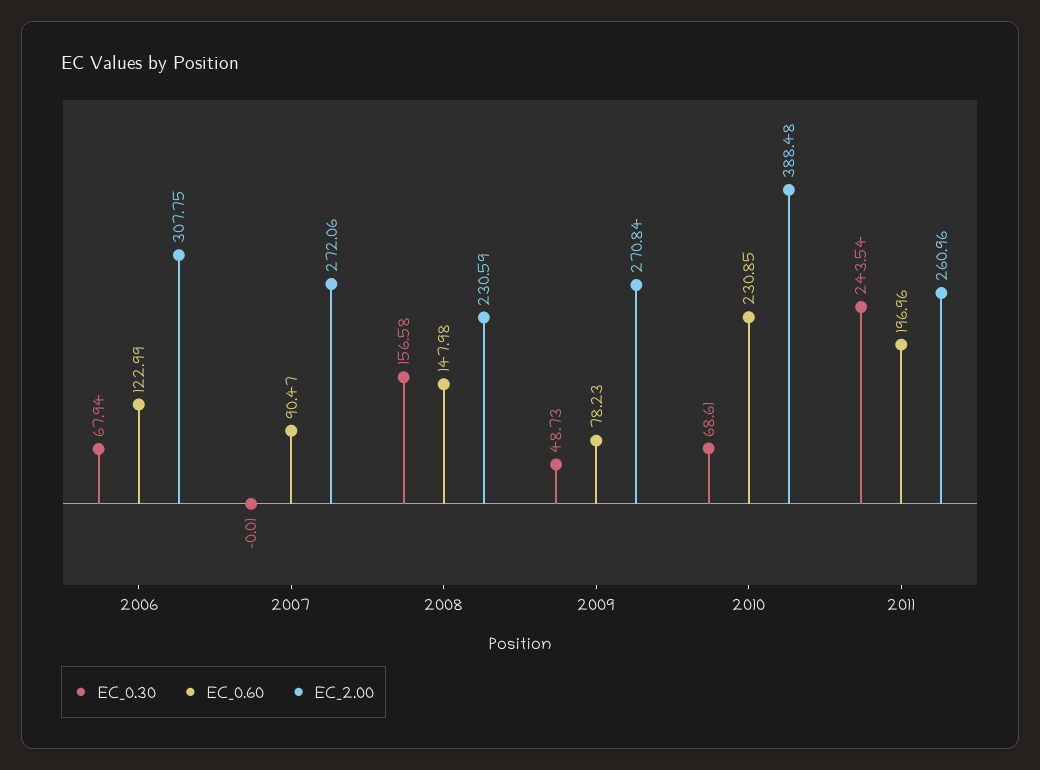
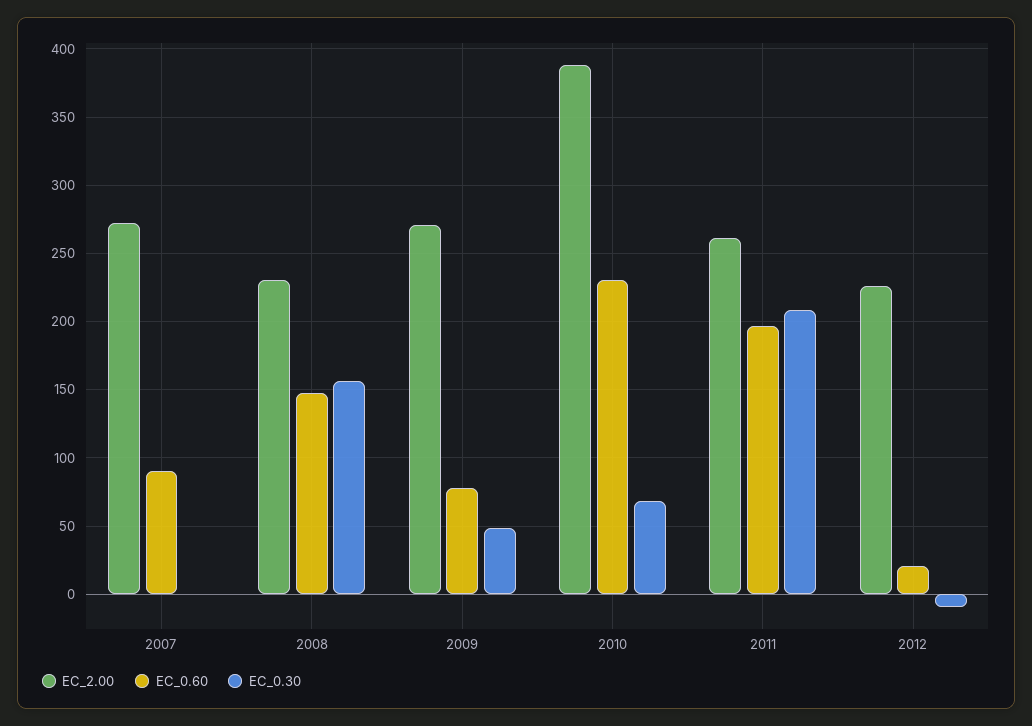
EC_0.30, 2006: 67.94 -> none
EC_0.60, 2006: 122.99 -> none
EC_2.00, 2006: 307.75 -> none
EC_0.30, 2011: 243.54 -> 210
EC_2.00, 2012: none -> 225
EC_0.60, 2012: none -> 20
EC_0.30, 2012: none -> -10

